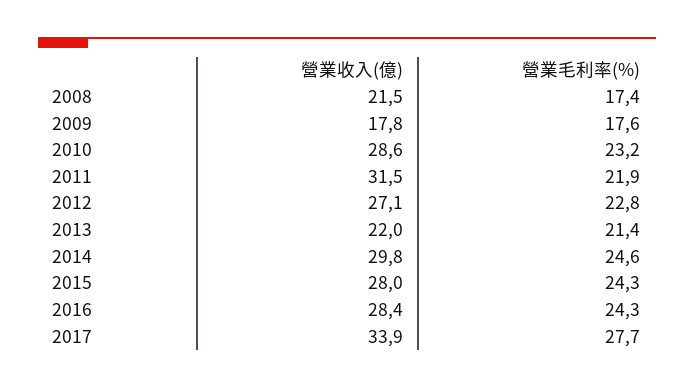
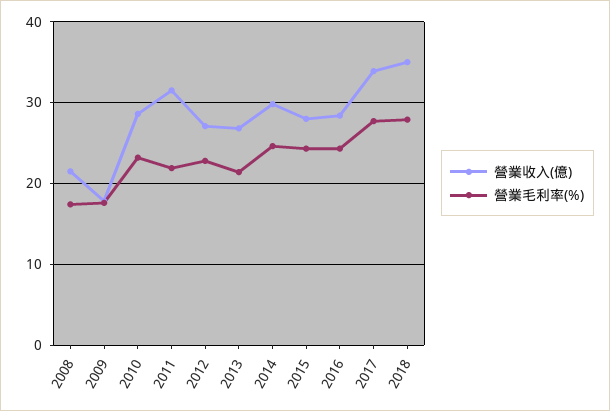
營業收入(億), 2013: 22 -> 27
營業收入(億), 2018: none -> 35
營業毛利率(%), 2018: none -> 28

